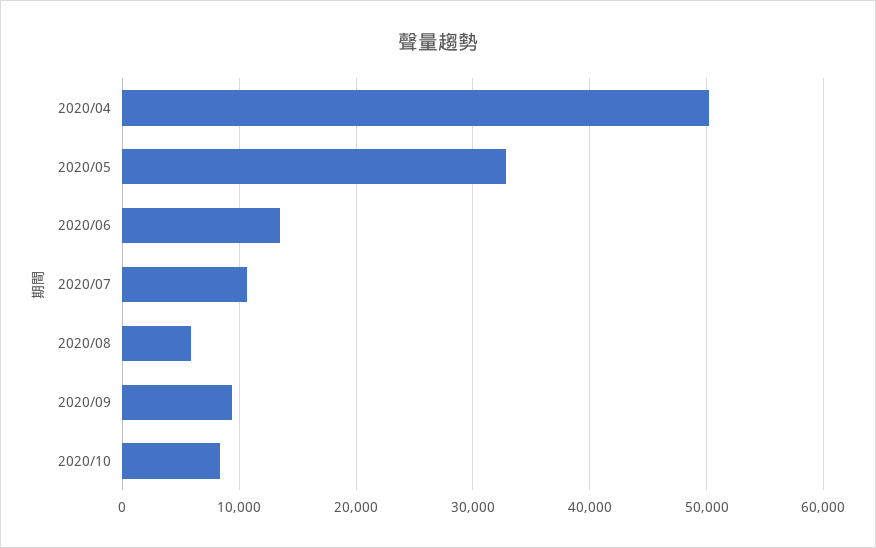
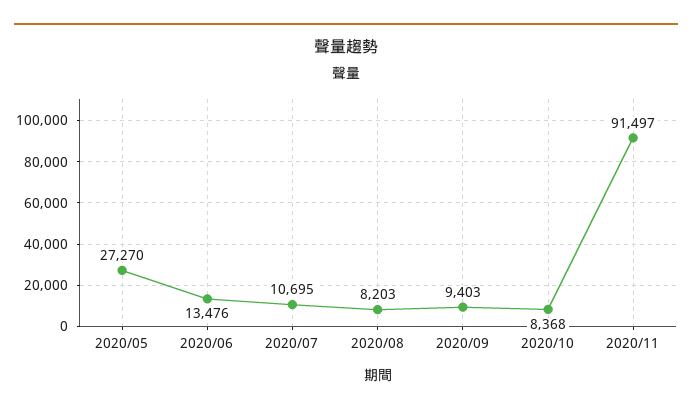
2020/04: 50000 -> none
2020/05: 33000 -> 27270
2020/08: 6000 -> 8203
2020/11: none -> 91497

